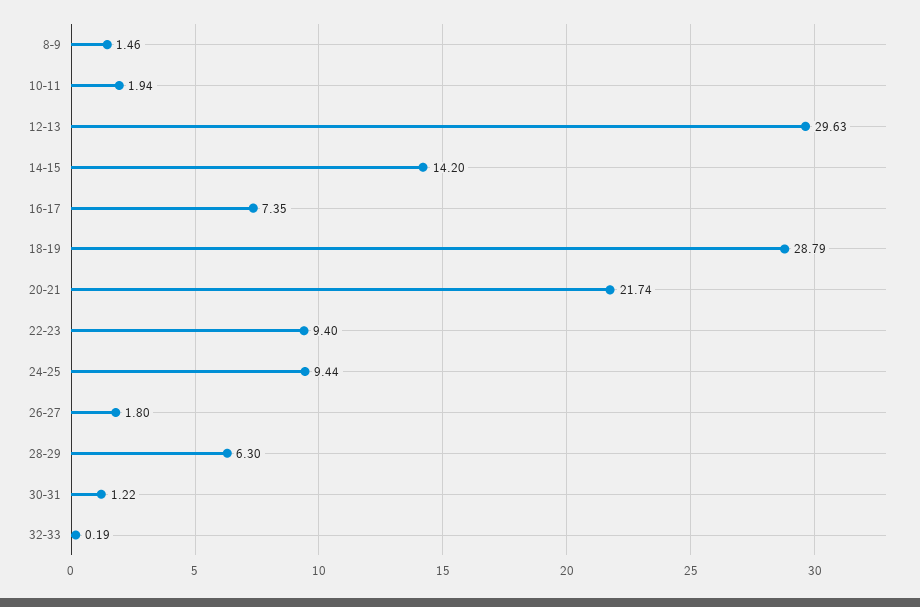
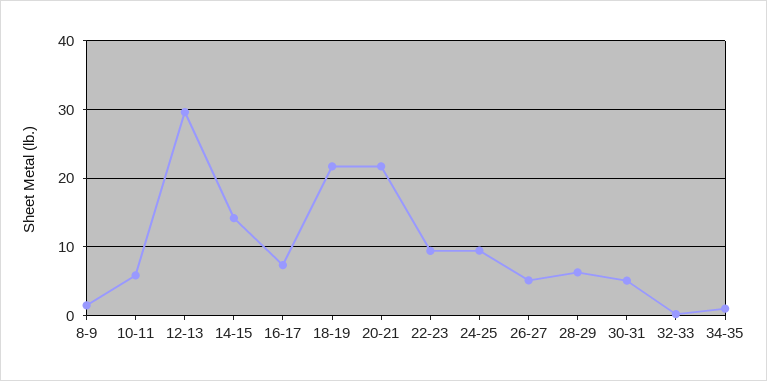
10-11: 1.94 -> 6
18-19: 28.79 -> 22
26-27: 1.8 -> 5
30-31: 1.22 -> 5
34-35: none -> 1

